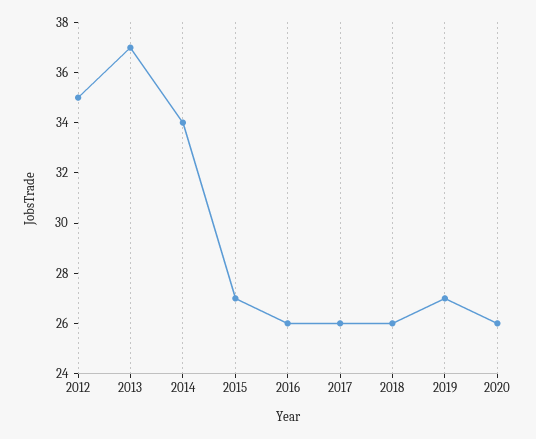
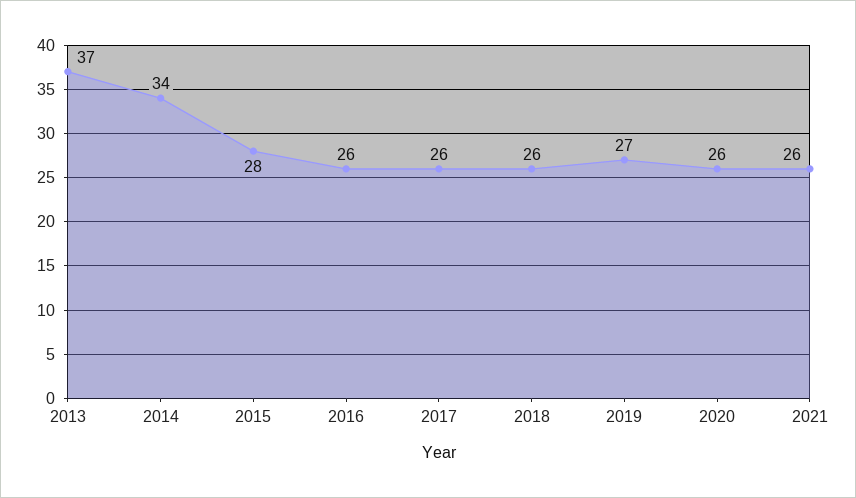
2012: 35 -> none
2015: 27 -> 28
2021: none -> 26

